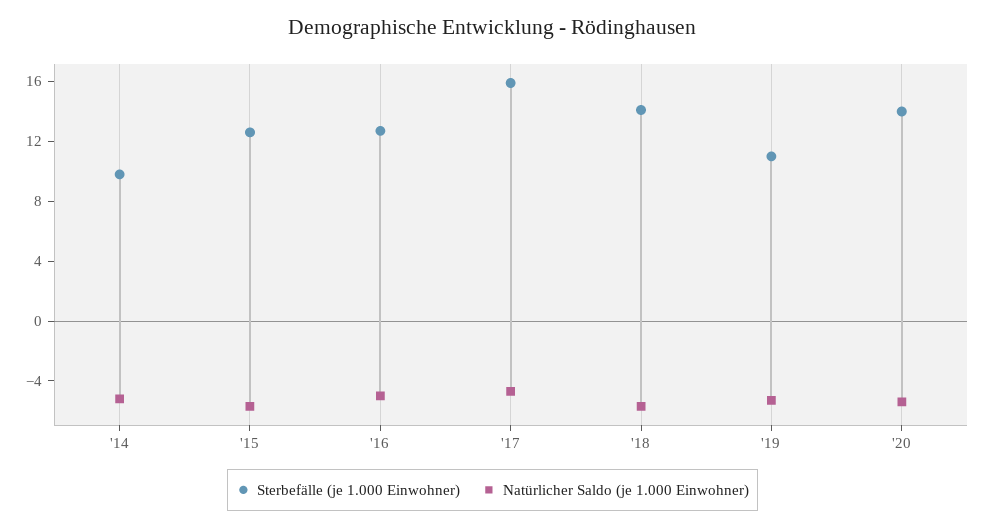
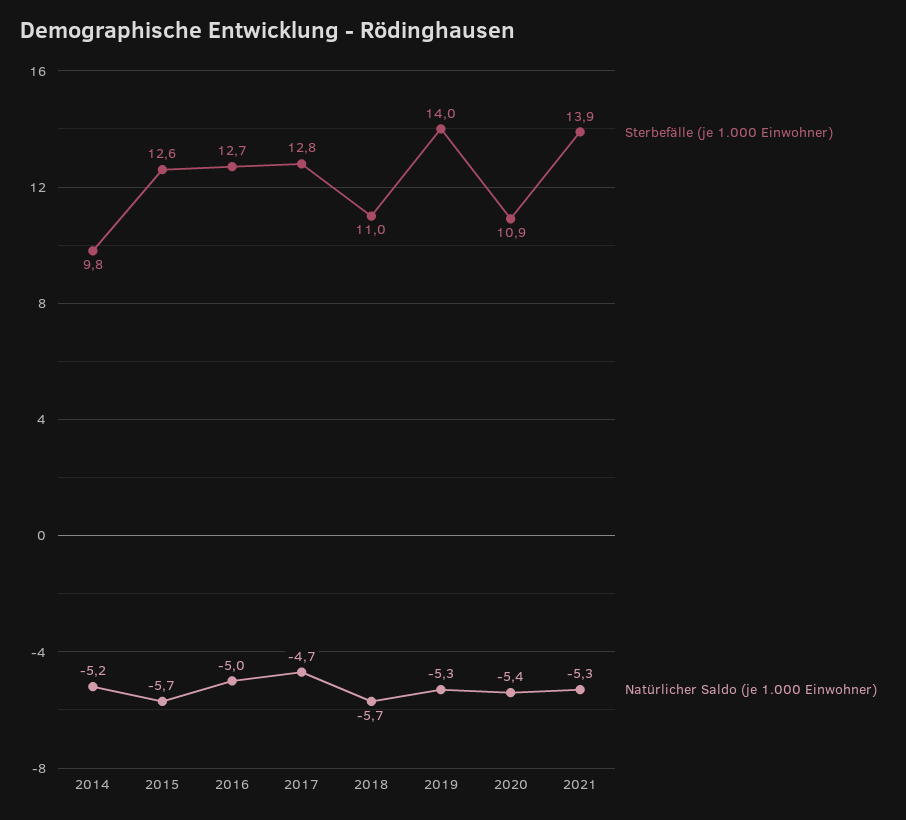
Sterbefälle (je 1.000 Einwohner), '17: 16 -> 12.8
Sterbefälle (je 1.000 Einwohner), '18: 14 -> 11
Sterbefälle (je 1.000 Einwohner), '19: 11 -> 14
Sterbefälle (je 1.000 Einwohner), '20: 14 -> 10.9
Sterbefälle (je 1.000 Einwohner), 2021: none -> 13.9
Natürlicher Saldo (je 1.000 Einwohner), 2021: none -> -5.3

